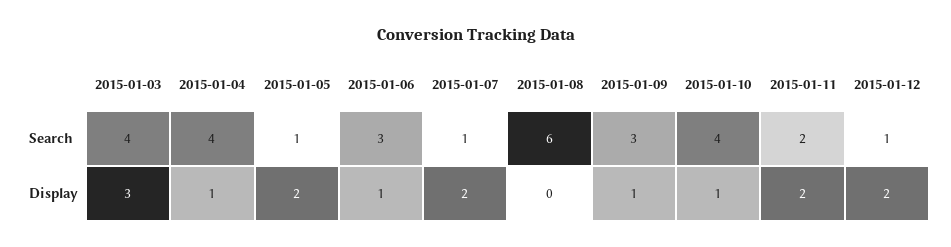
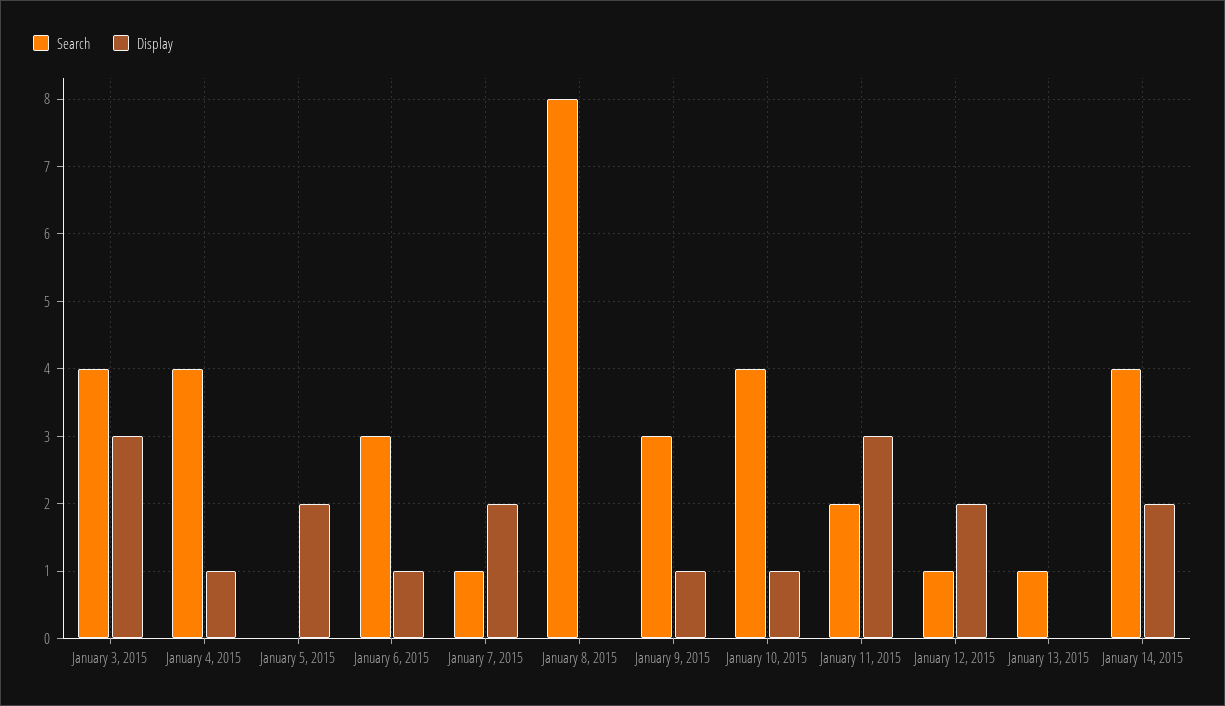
Search, 2015-01-05: 1 -> 0
Search, 2015-01-08: 6 -> 8
Display, 2015-01-11: 2 -> 3
Search, January 13, 2015: none -> 1
Display, January 13, 2015: none -> 0
Search, January 14, 2015: none -> 4
Display, January 14, 2015: none -> 2

